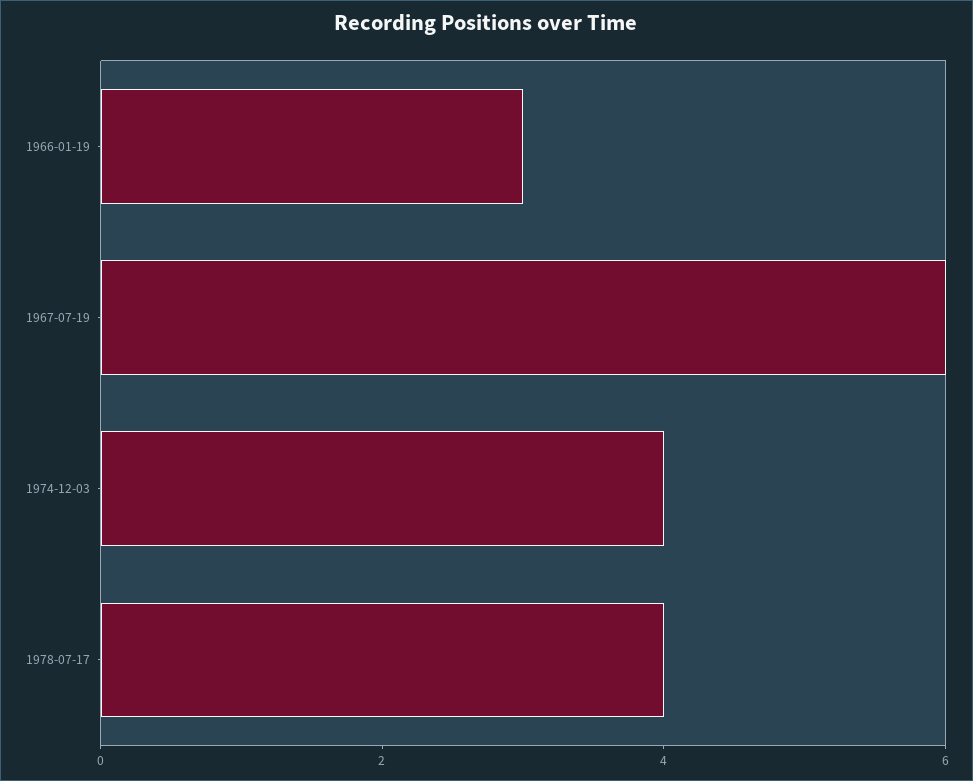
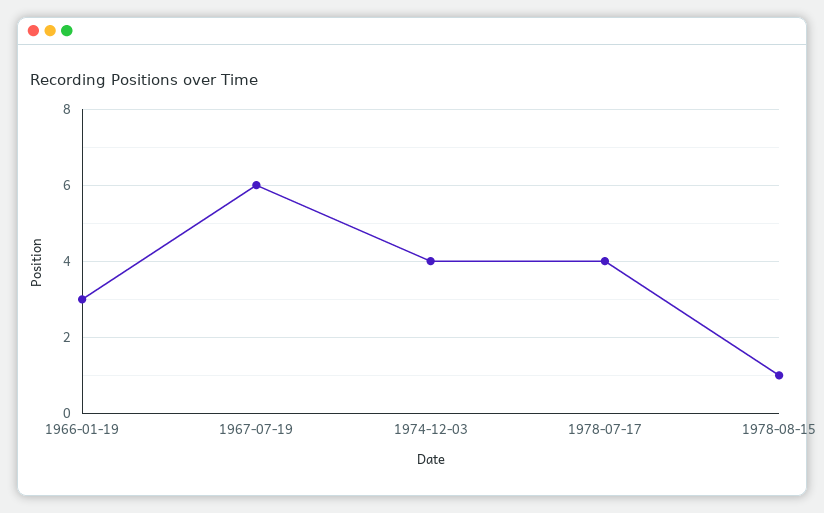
1978-08-15: none -> 1

